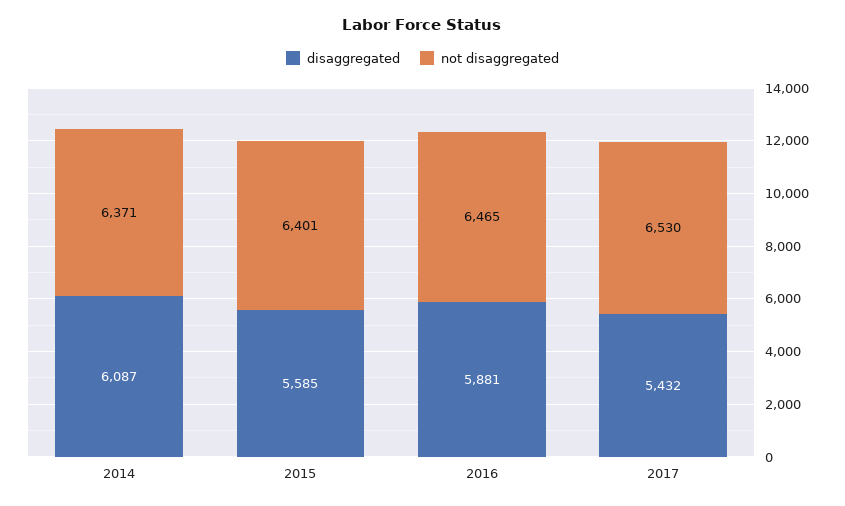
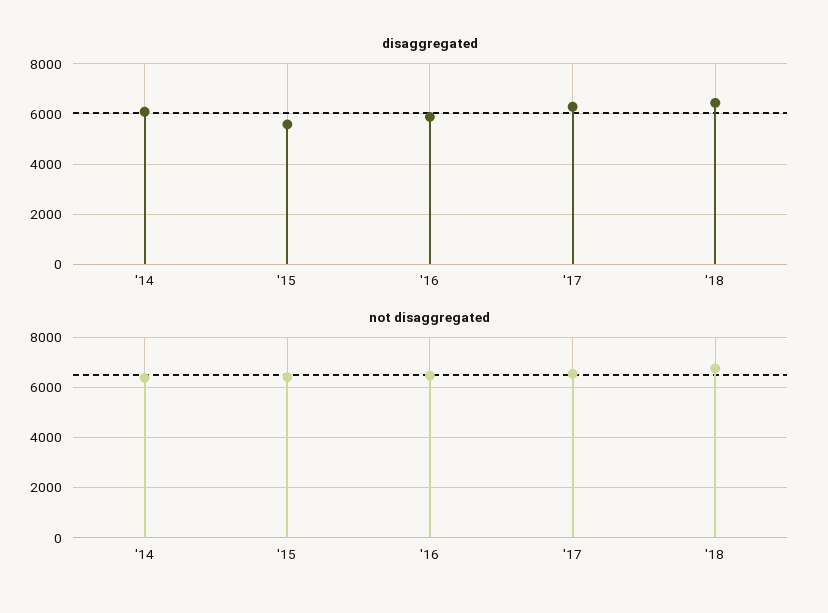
disaggregated, 2017: 5432 -> 6250
disaggregated, '18: none -> 6500
not disaggregated, '18: none -> 6750

